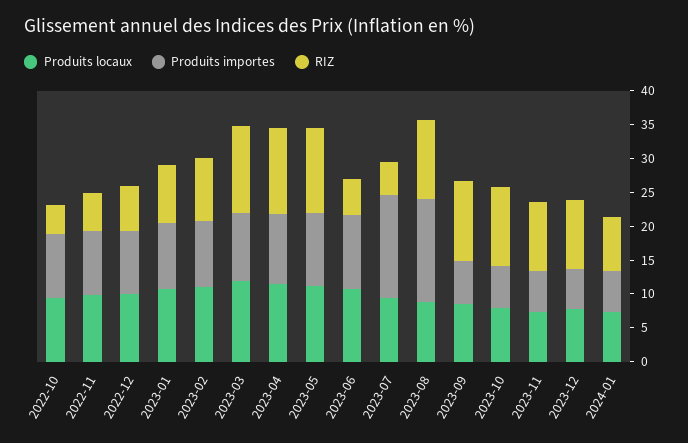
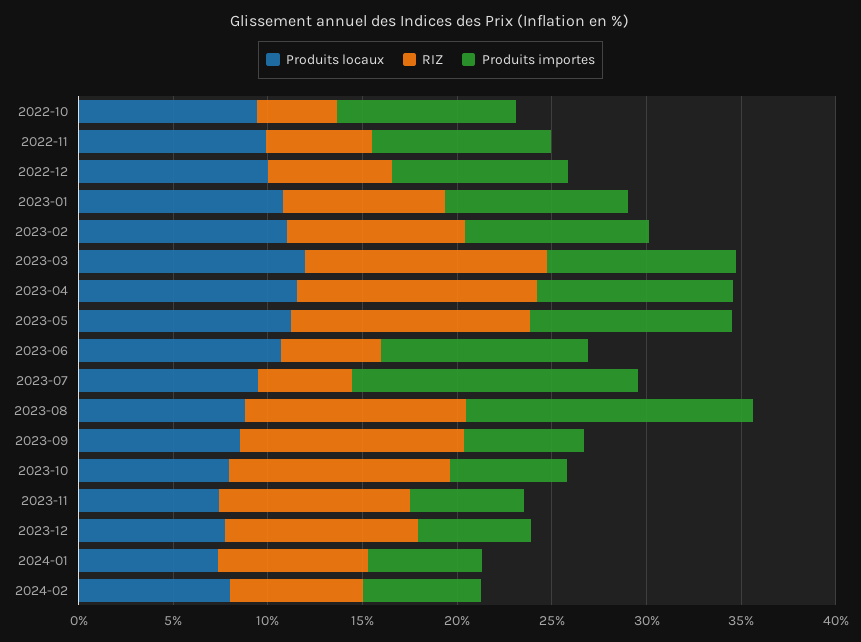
Produits locaux, 2024-02: none -> 8
RIZ, 2024-02: none -> 7
Produits importes, 2024-02: none -> 6

